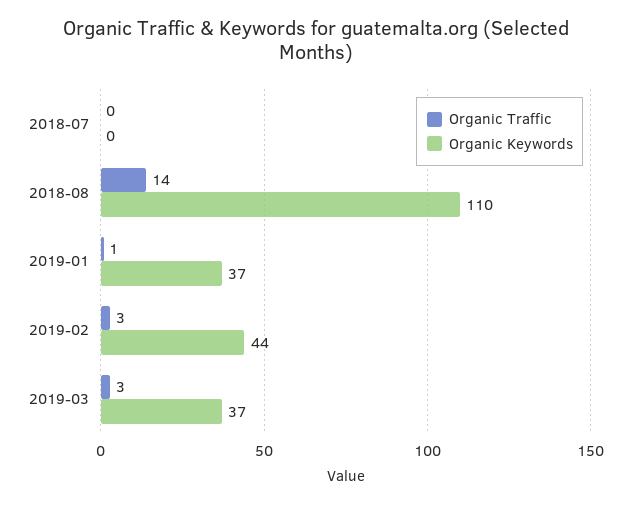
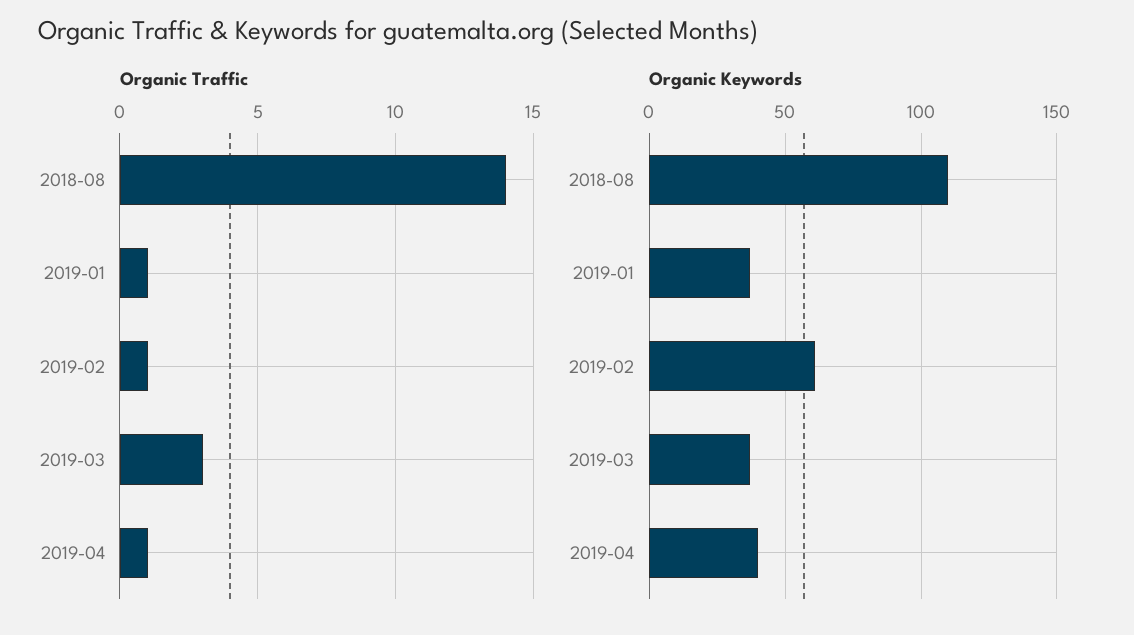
Organic Traffic, 2018-07: 0 -> none
Organic Keywords, 2018-07: 0 -> none
Organic Traffic, 2019-02: 3 -> 1
Organic Keywords, 2019-02: 44 -> 60
Organic Traffic, 2019-04: none -> 1
Organic Keywords, 2019-04: none -> 40

